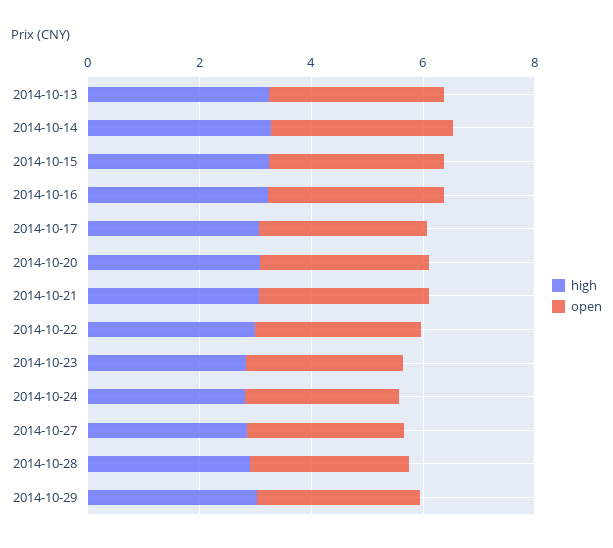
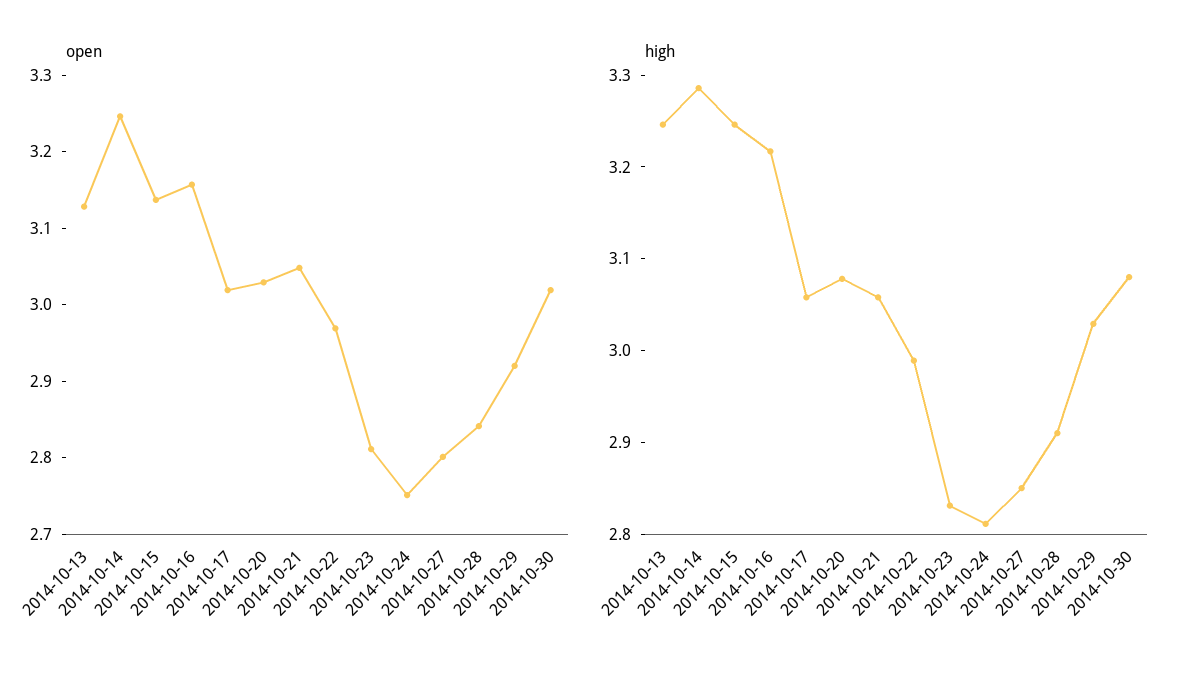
open, 2014-10-30: none -> 3.02
high, 2014-10-30: none -> 3.08

